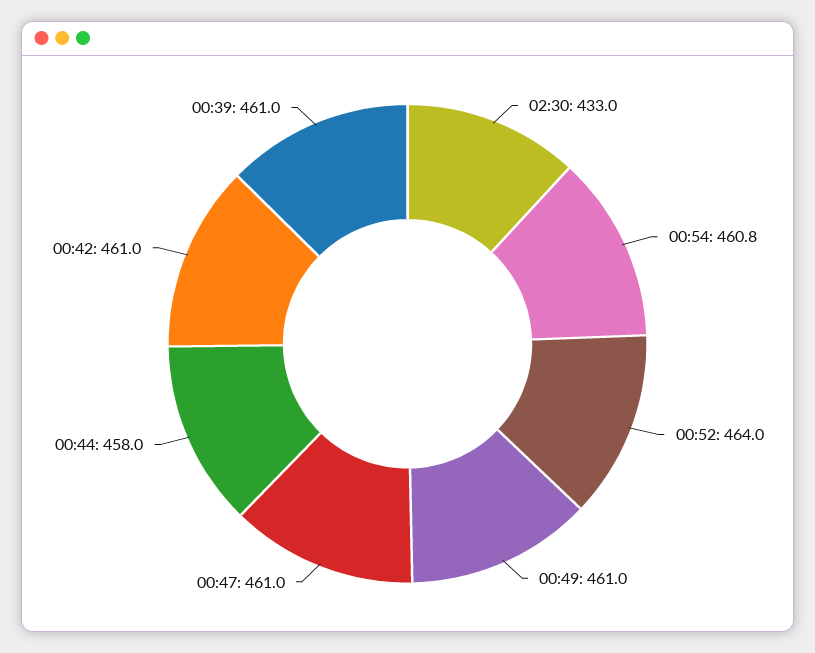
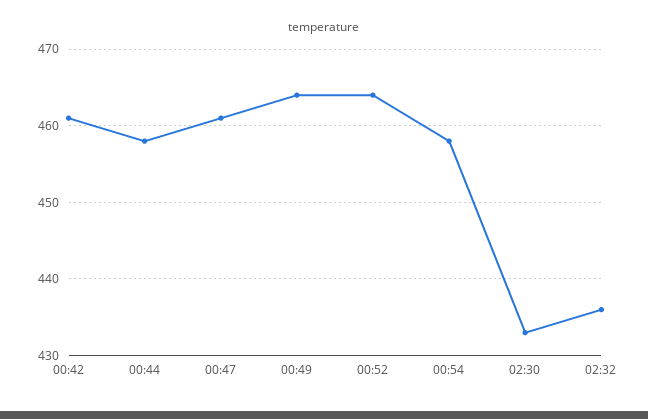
00:54: 460.8 -> 458
00:49: 461 -> 464
00:39: 461 -> none
02:32: none -> 436

